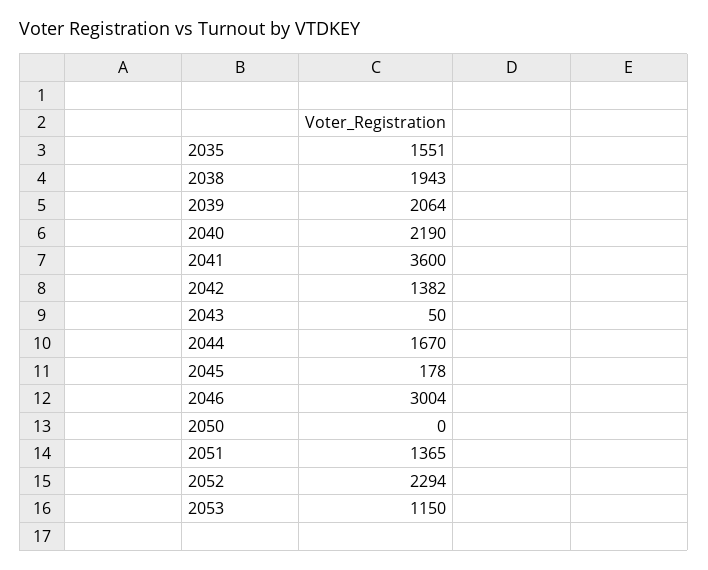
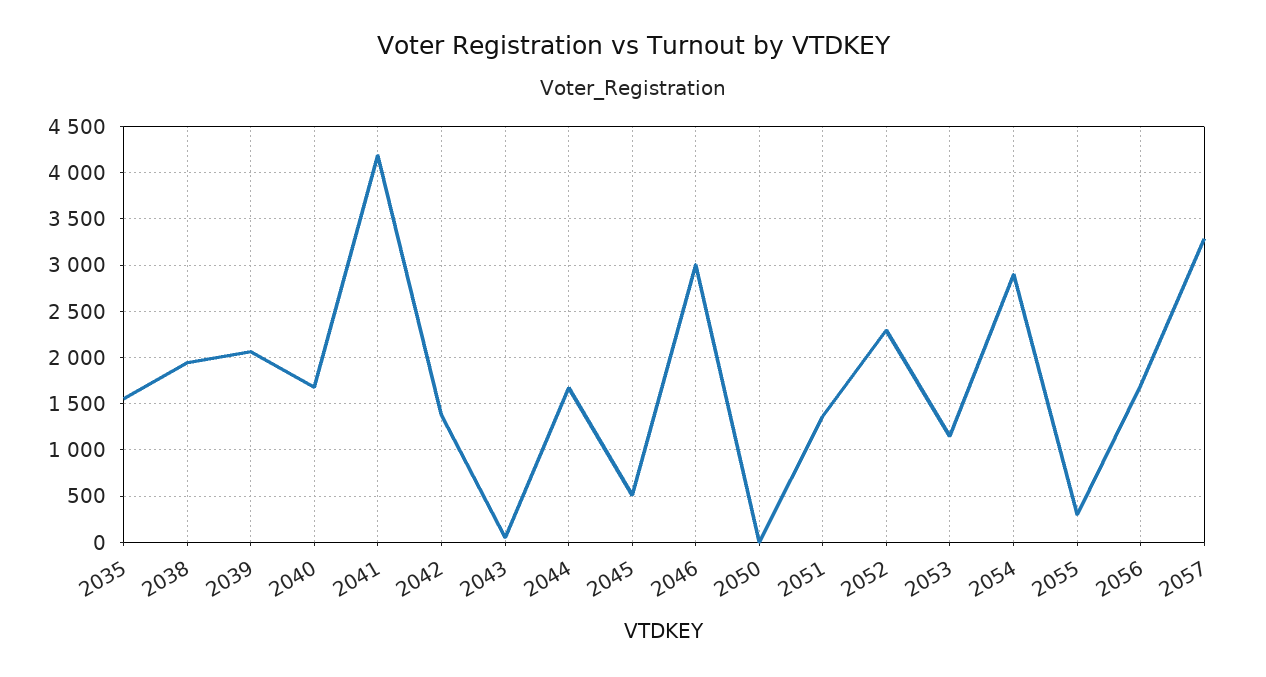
2040: 2190 -> 1700
2041: 3600 -> 4200
2045: 178 -> 500
2054: none -> 2900
2055: none -> 300
2056: none -> 1700
2057: none -> 3300

